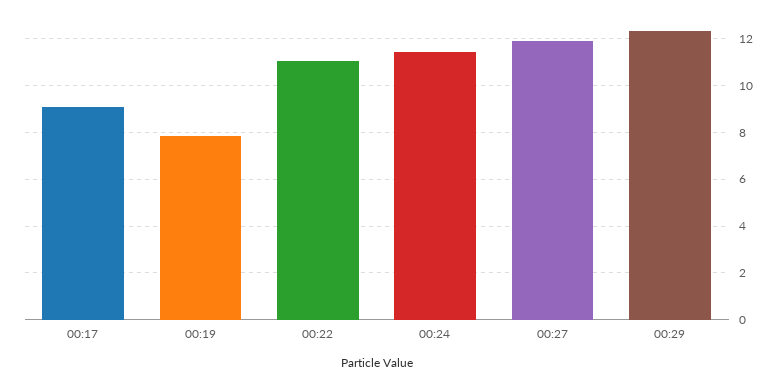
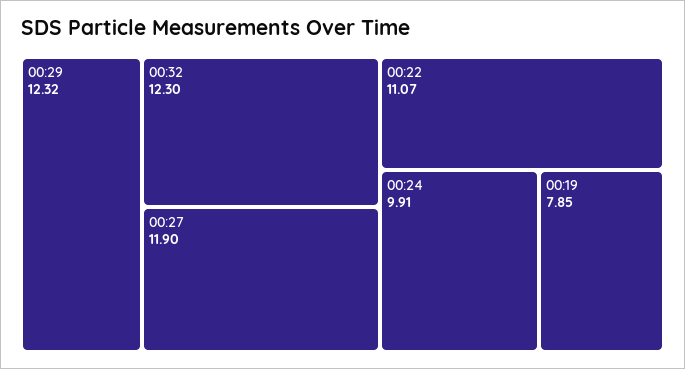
00:17: 9 -> none
00:24: 11.5 -> 9.91
00:32: none -> 12.3

